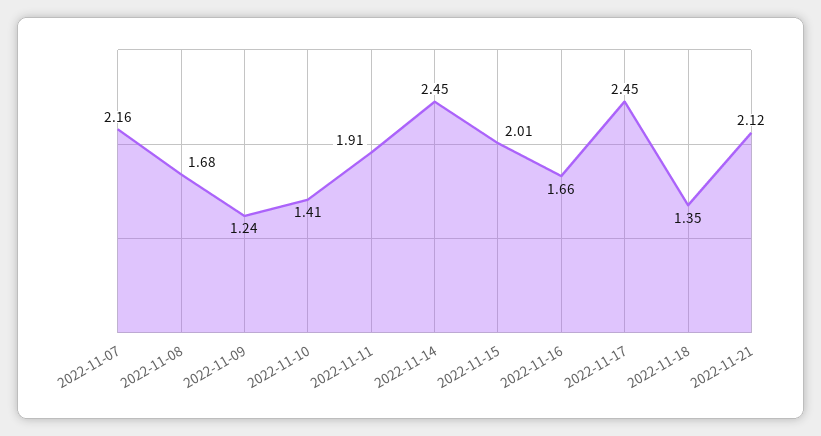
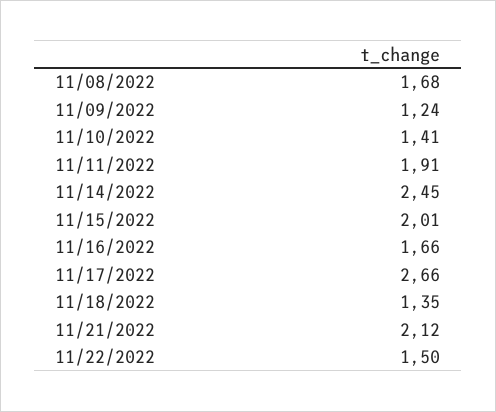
2022-11-07: 2.16 -> none
2022-11-17: 2.45 -> 2.66
11/22/2022: none -> 1.5

